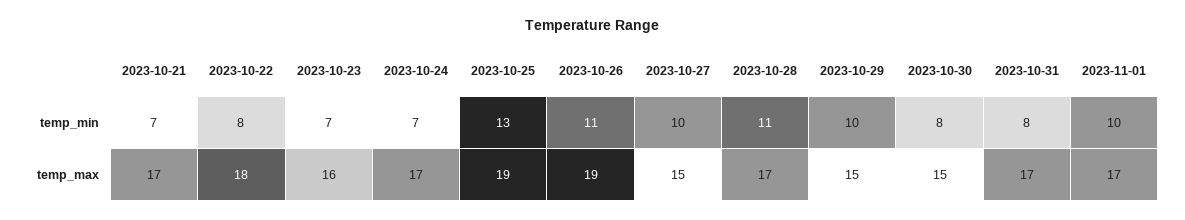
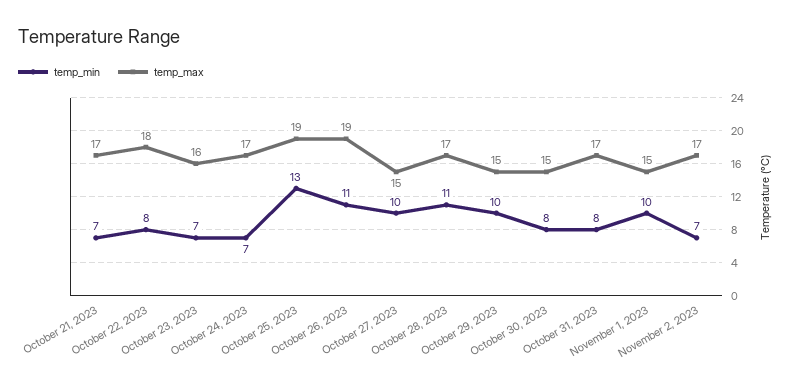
temp_max, 2023-11-01: 17 -> 15
temp_min, November 2, 2023: none -> 7
temp_max, November 2, 2023: none -> 17

